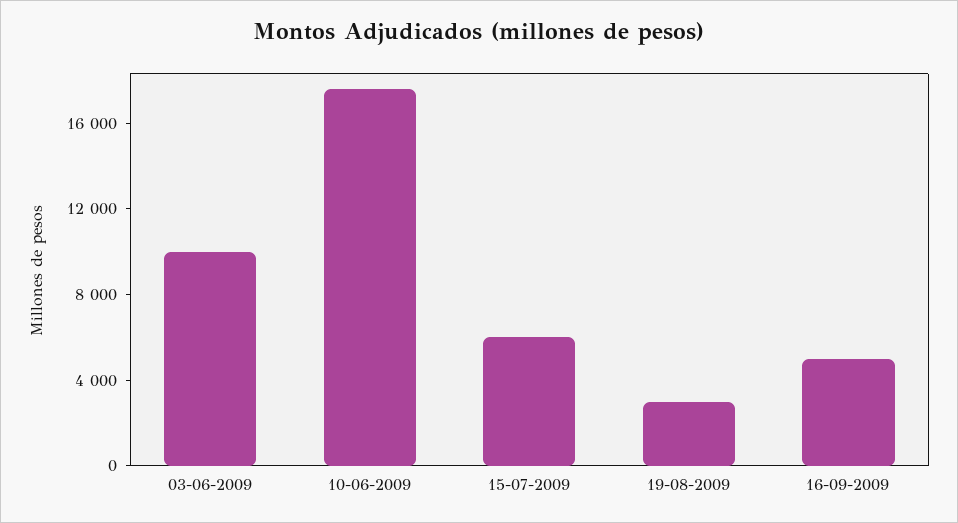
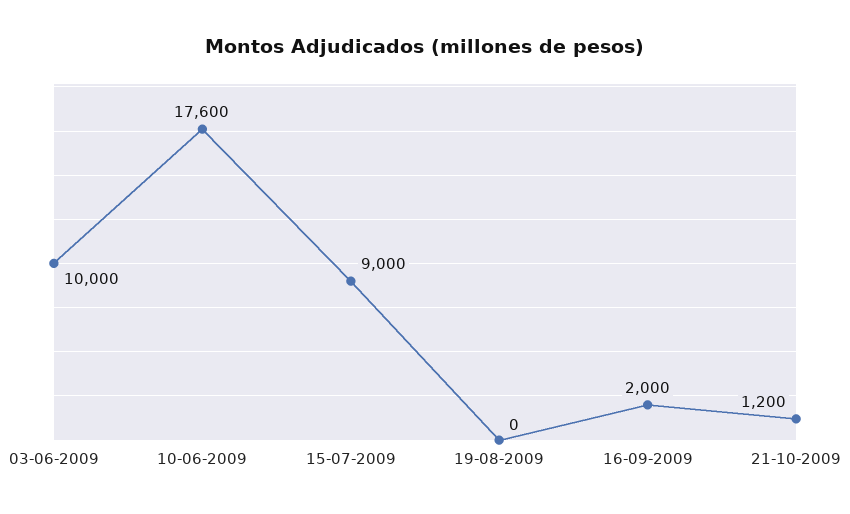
15-07-2009: 6000 -> 9000
19-08-2009: 3000 -> 0
16-09-2009: 5000 -> 2000
21-10-2009: none -> 1200

